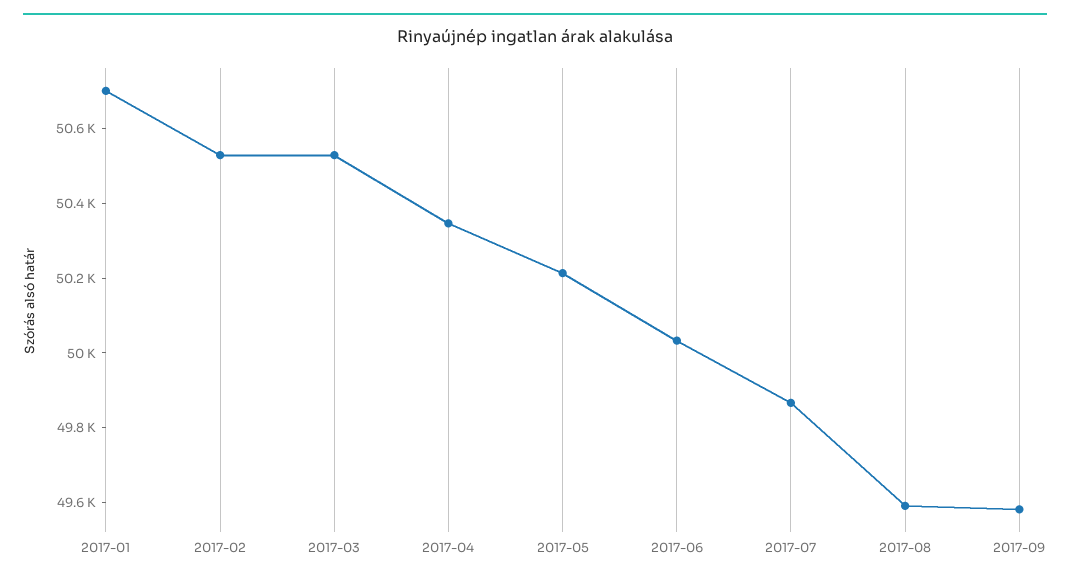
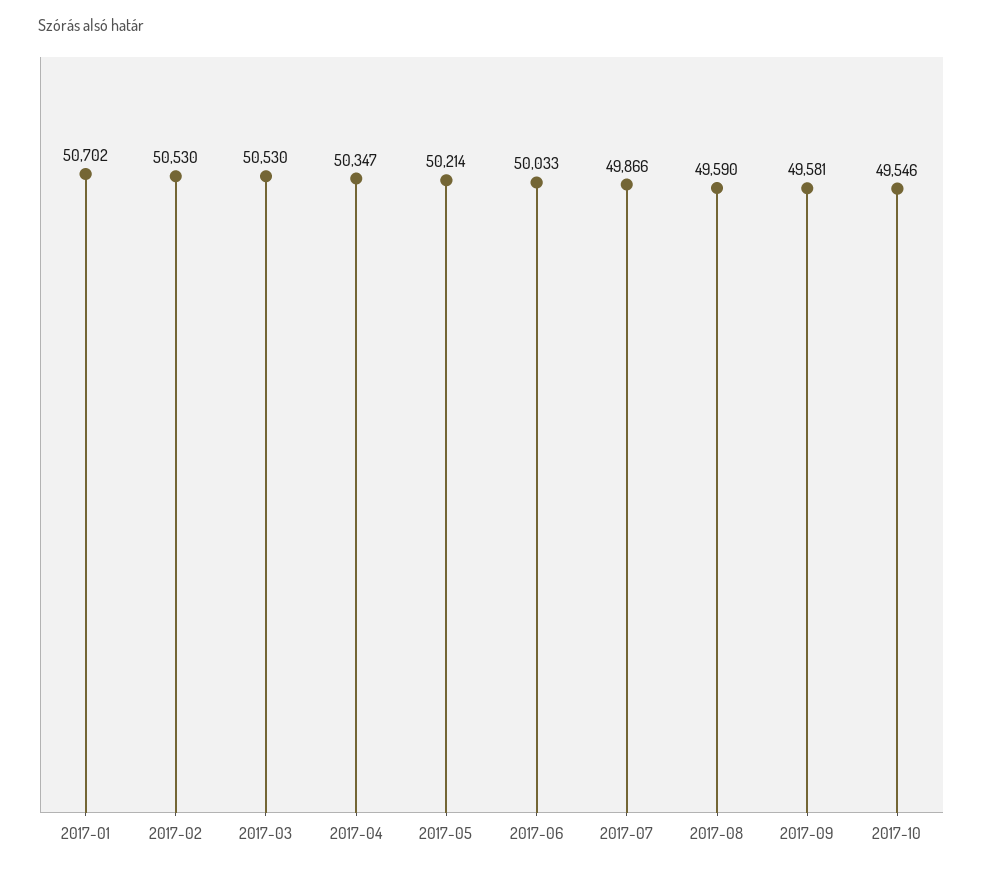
2017-10: none -> 49546

